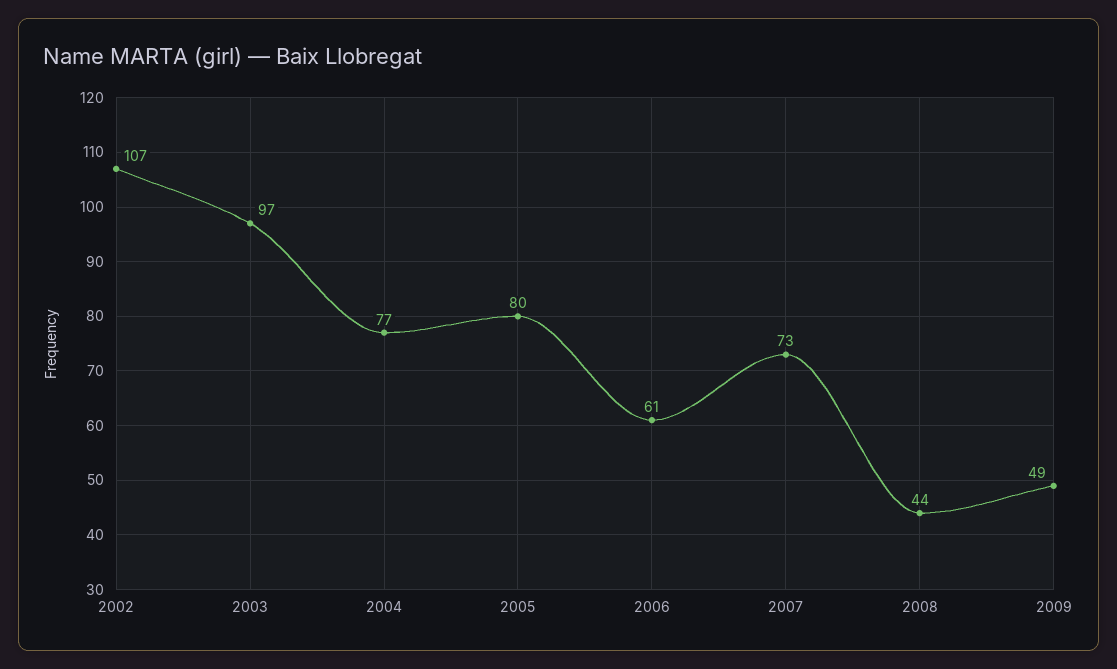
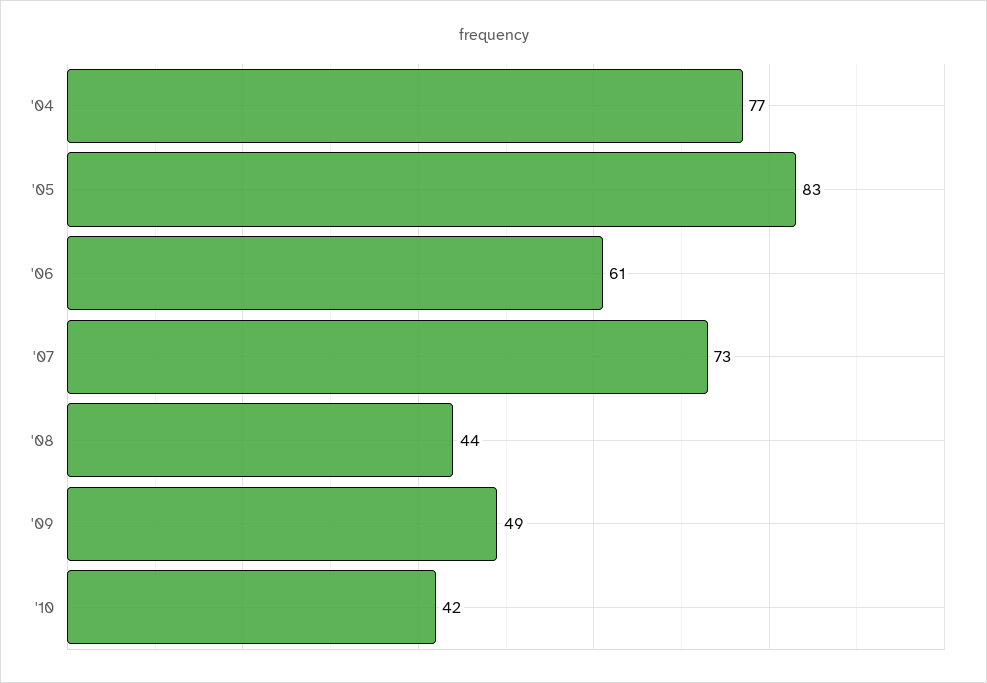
2002: 107 -> none
2003: 97 -> none
2005: 80 -> 83
'10: none -> 42

